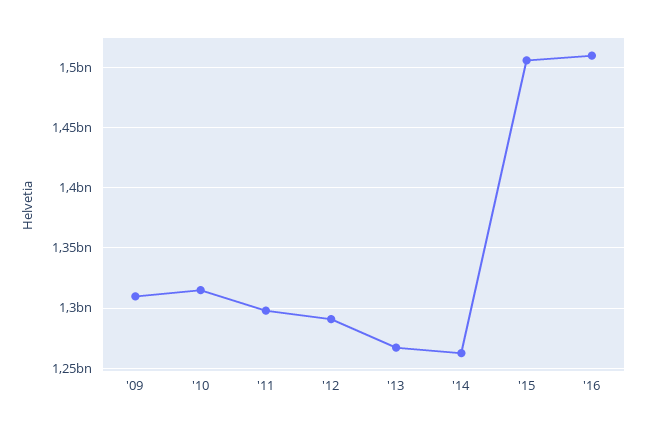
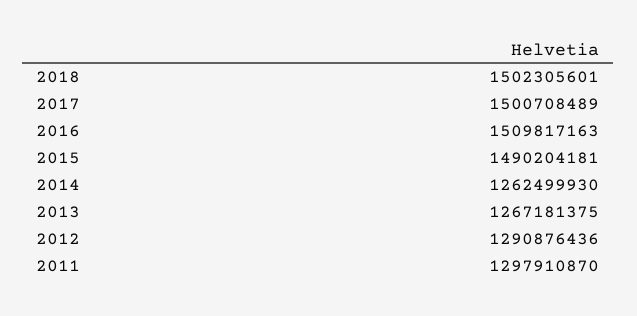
'09: 1310000000 -> none
'10: 1315000000 -> none
'15: 1505000000 -> 1490204181
2018: none -> 1502305601
2017: none -> 1500708489

